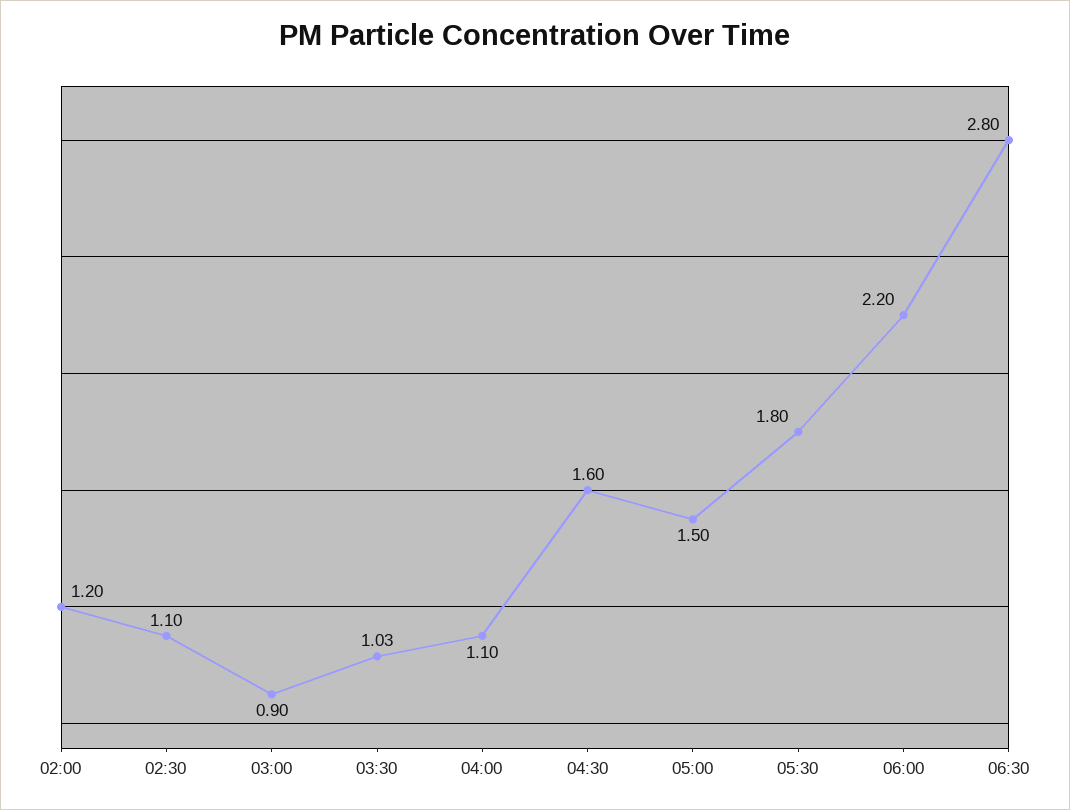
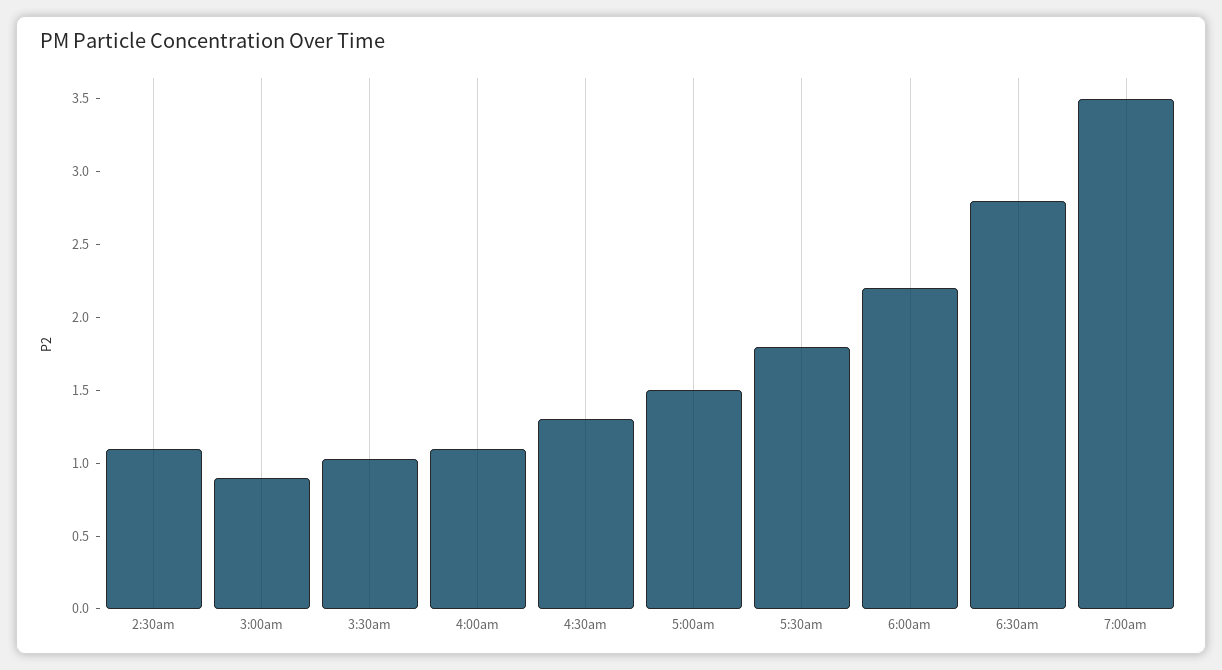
02:00: 1.2 -> none
04:30: 1.6 -> 1.3
7:00am: none -> 3.5

